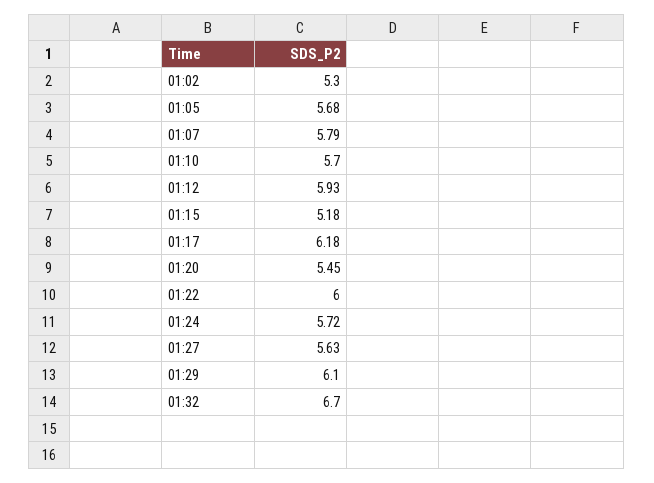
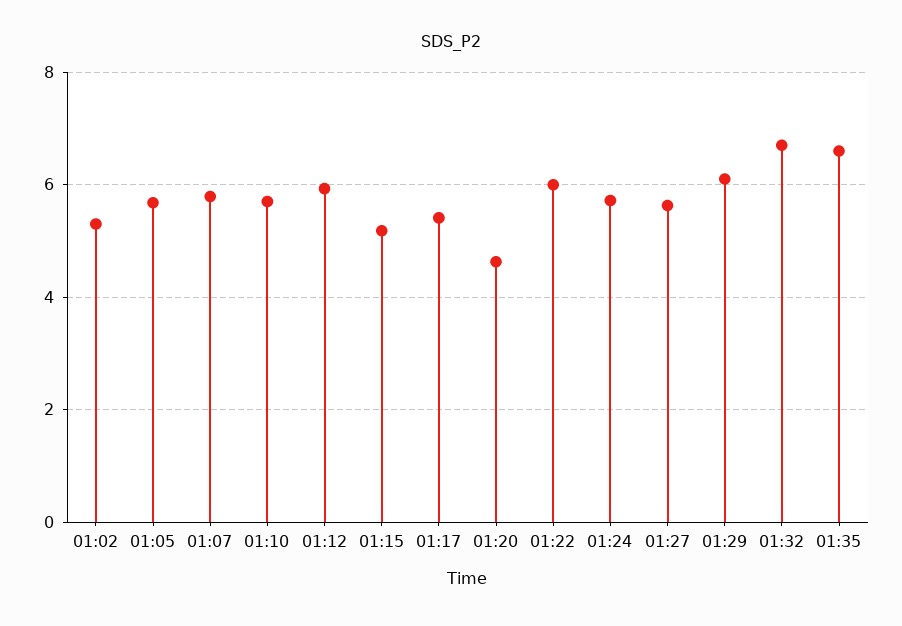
01:17: 6.18 -> 5.4
01:20: 5.45 -> 4.6
01:35: none -> 6.6

